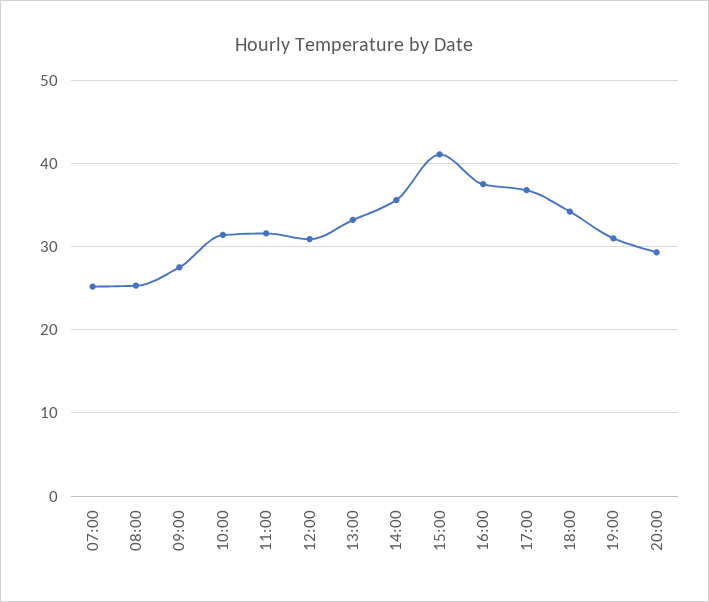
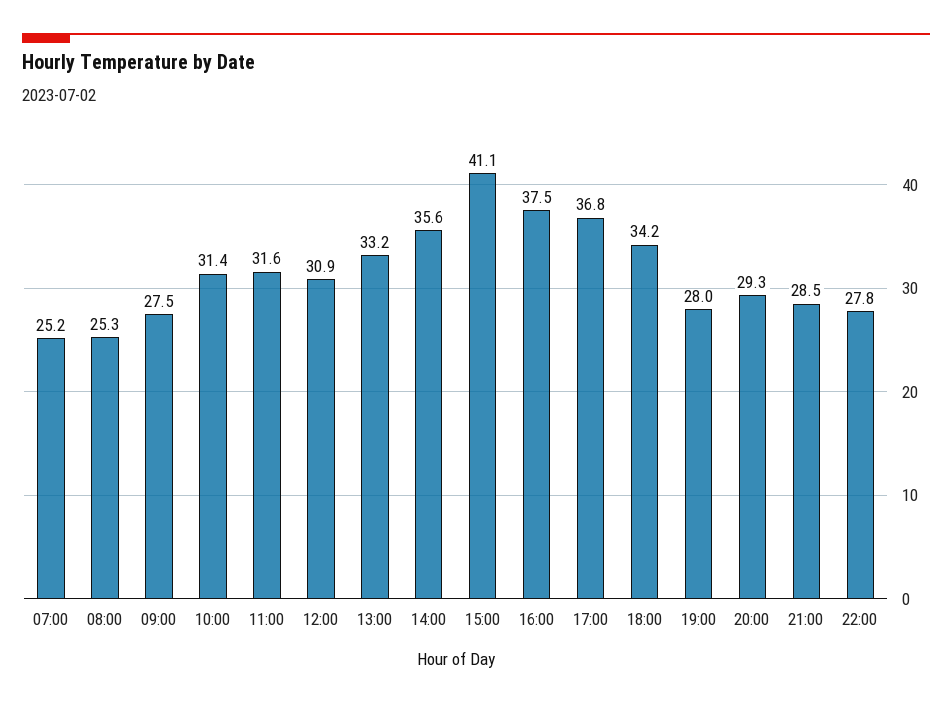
19:00: 31 -> 28
21:00: none -> 28.5
22:00: none -> 27.8

